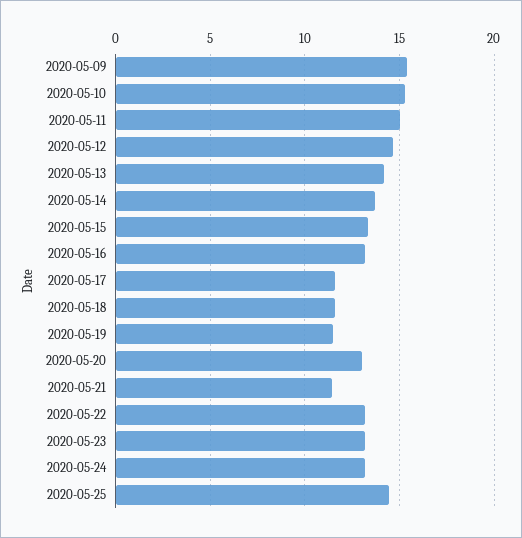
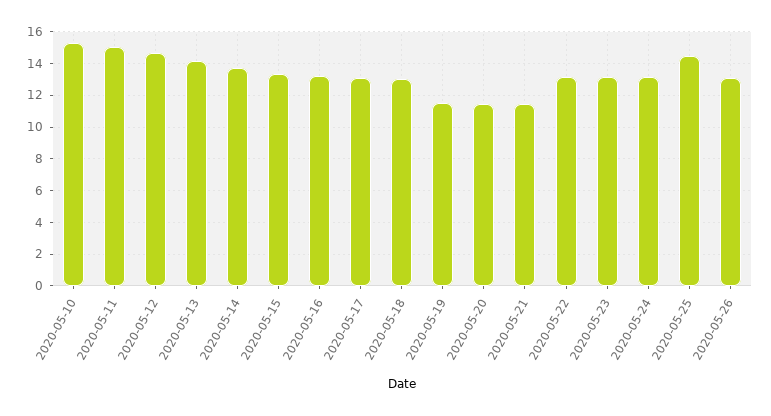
2020-05-09: 15.5 -> none
2020-05-17: 11.5 -> 13
2020-05-18: 11.5 -> 13
2020-05-20: 13 -> 11.5
2020-05-26: none -> 13

